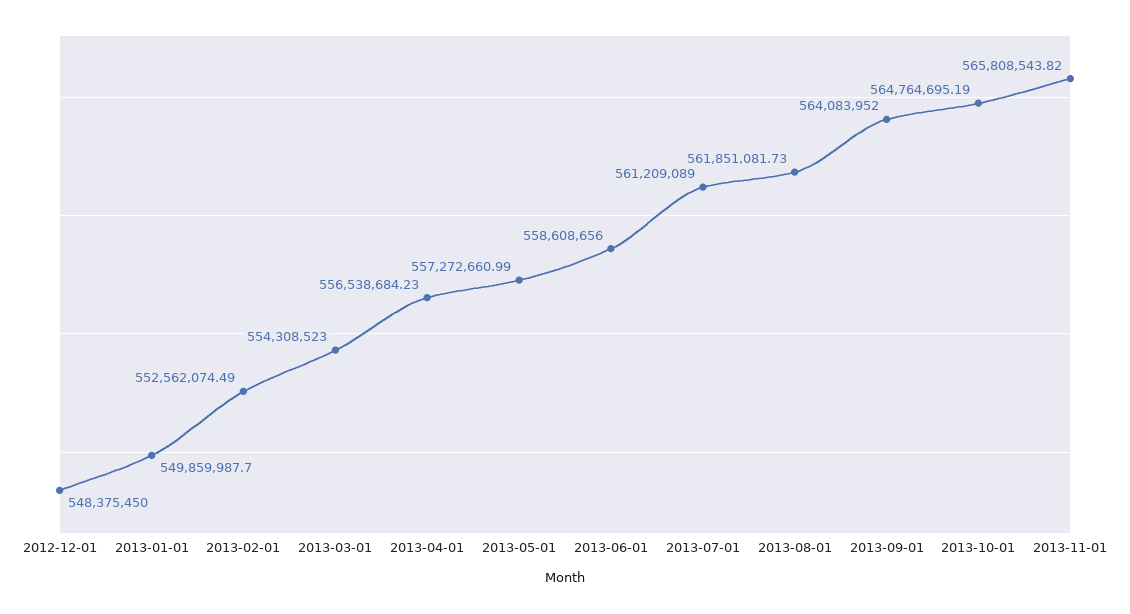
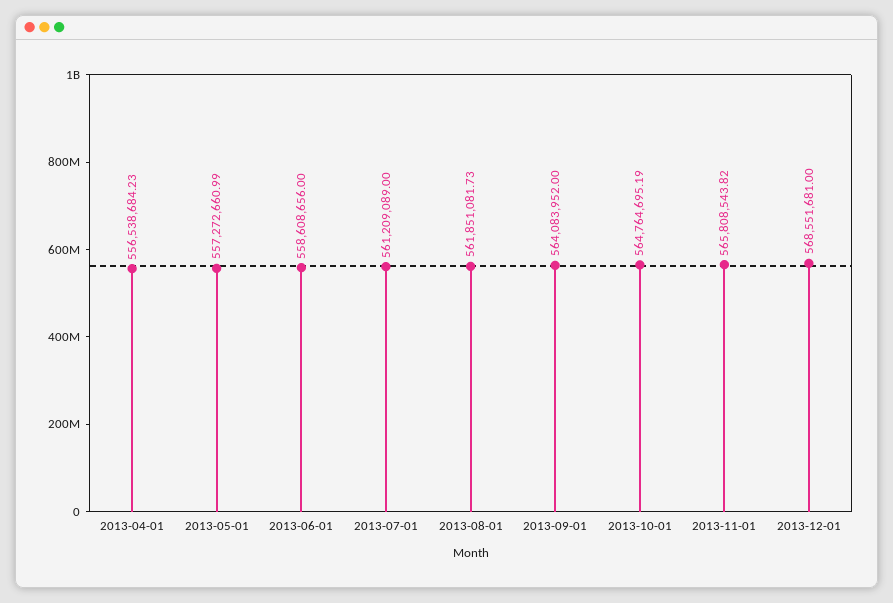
2012-12-01: 548375450 -> none
2013-01-01: 549859987.7 -> none
2013-02-01: 552562074.49 -> none
2013-03-01: 554308523 -> none
2013-12-01: none -> 568551681

